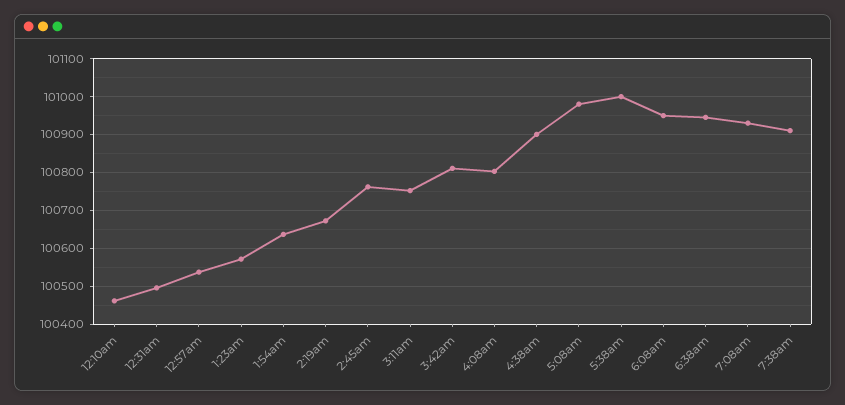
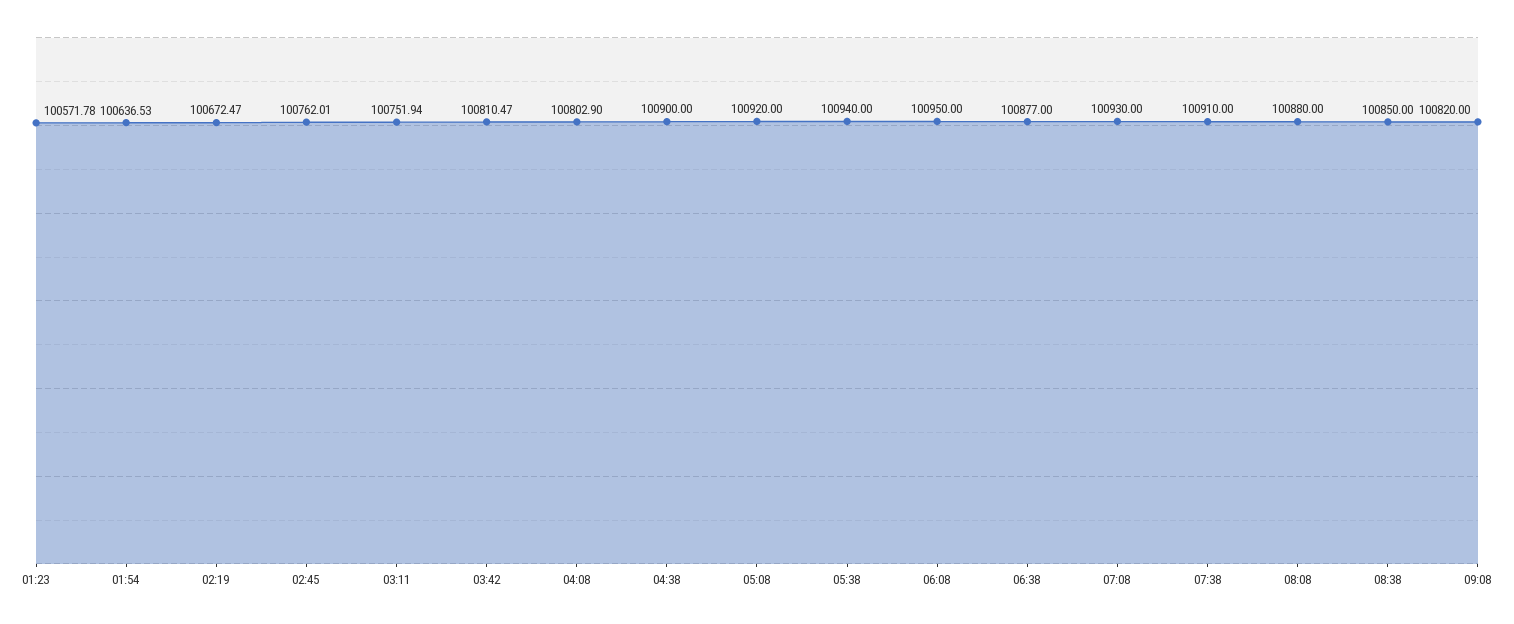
12:10am: 100460 -> none
12:31am: 100500 -> none
12:57am: 100540 -> none
5:08am: 100980 -> 100920
5:38am: 101000 -> 100940
6:38am: 100940 -> 100877
08:08: none -> 100880
08:38: none -> 100850
09:08: none -> 100820

